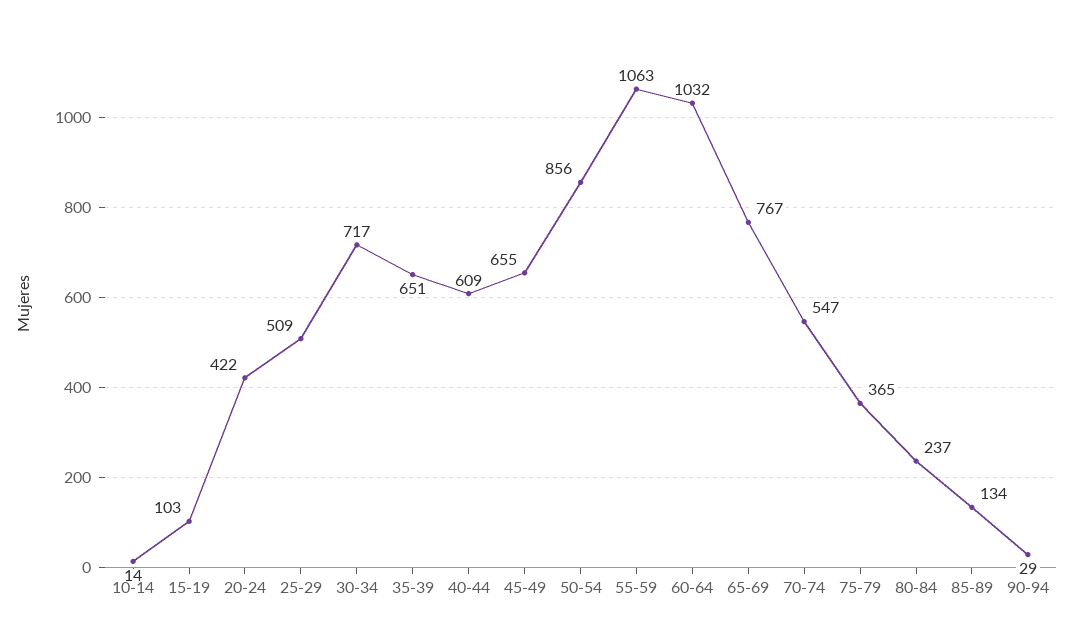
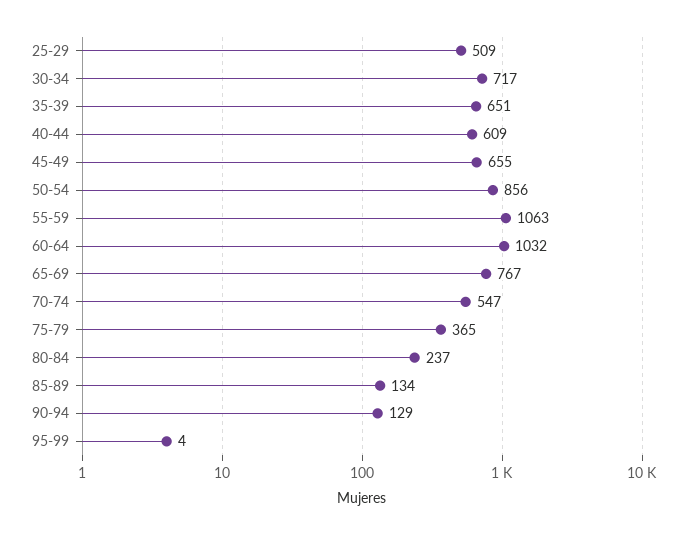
10-14: 14 -> none
15-19: 103 -> none
20-24: 422 -> none
90-94: 29 -> 129
95-99: none -> 4

